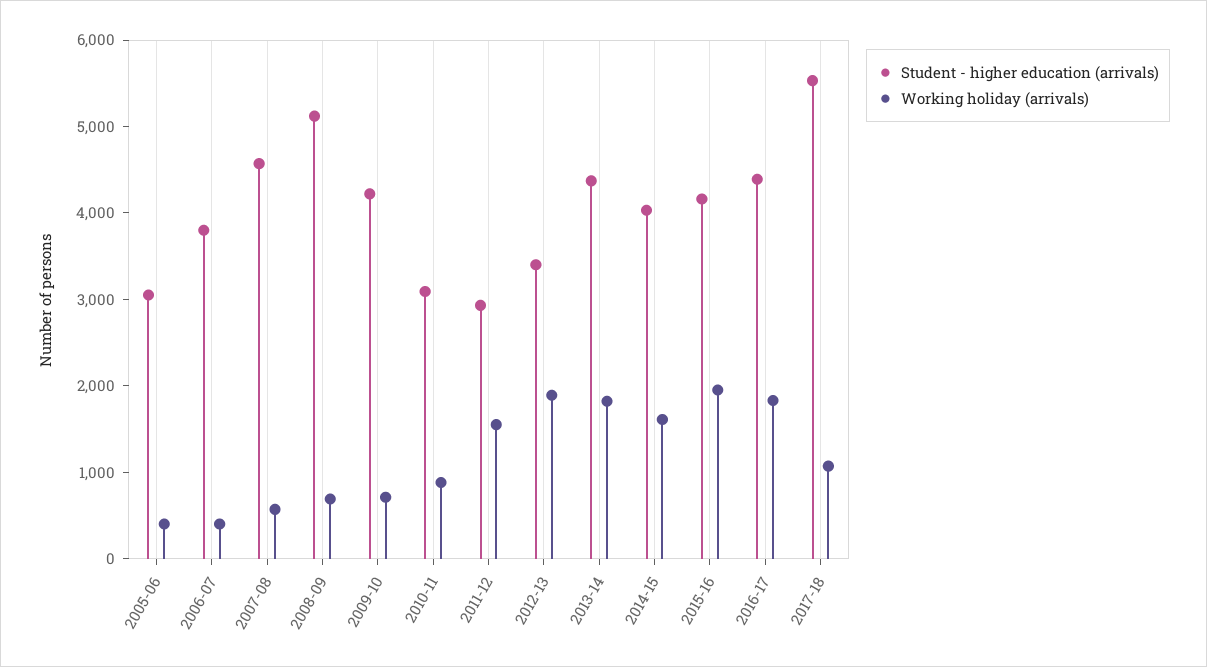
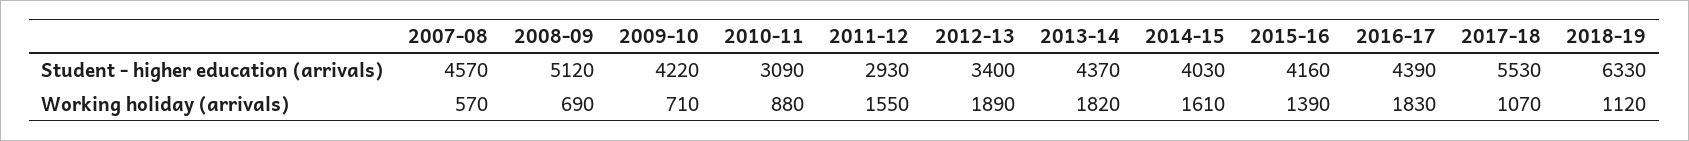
Student - higher education (arrivals), 2005-06: 3000 -> none
Working holiday (arrivals), 2005-06: 400 -> none
Student - higher education (arrivals), 2006-07: 3800 -> none
Working holiday (arrivals), 2006-07: 400 -> none
Working holiday (arrivals), 2015-16: 2000 -> 1390
Student - higher education (arrivals), 2018-19: none -> 6330
Working holiday (arrivals), 2018-19: none -> 1120

